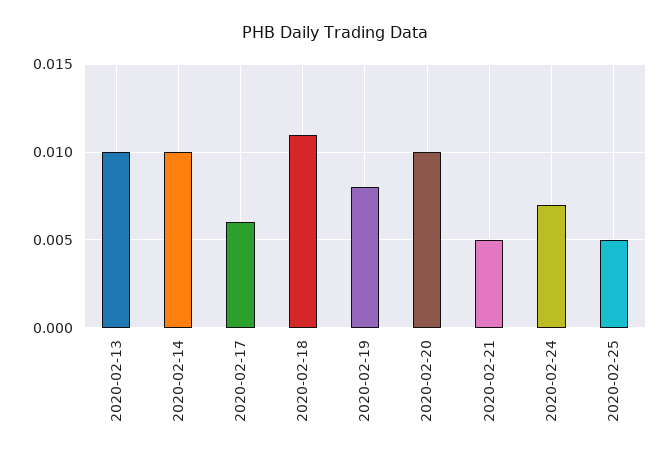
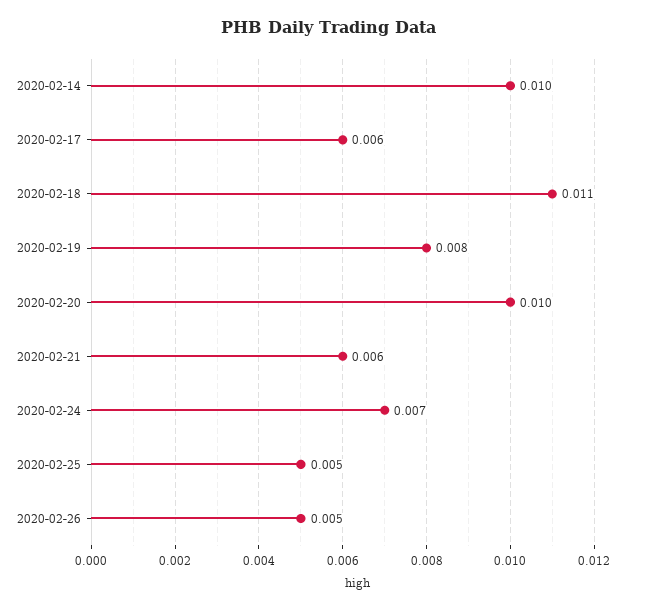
2020-02-13: 0.01 -> none
2020-02-21: 0.005 -> 0.006
2020-02-26: none -> 0.005

